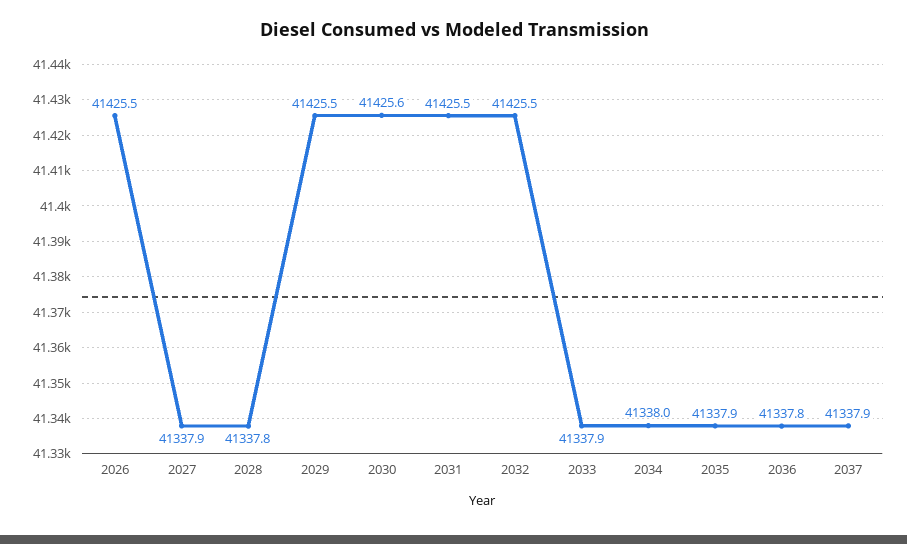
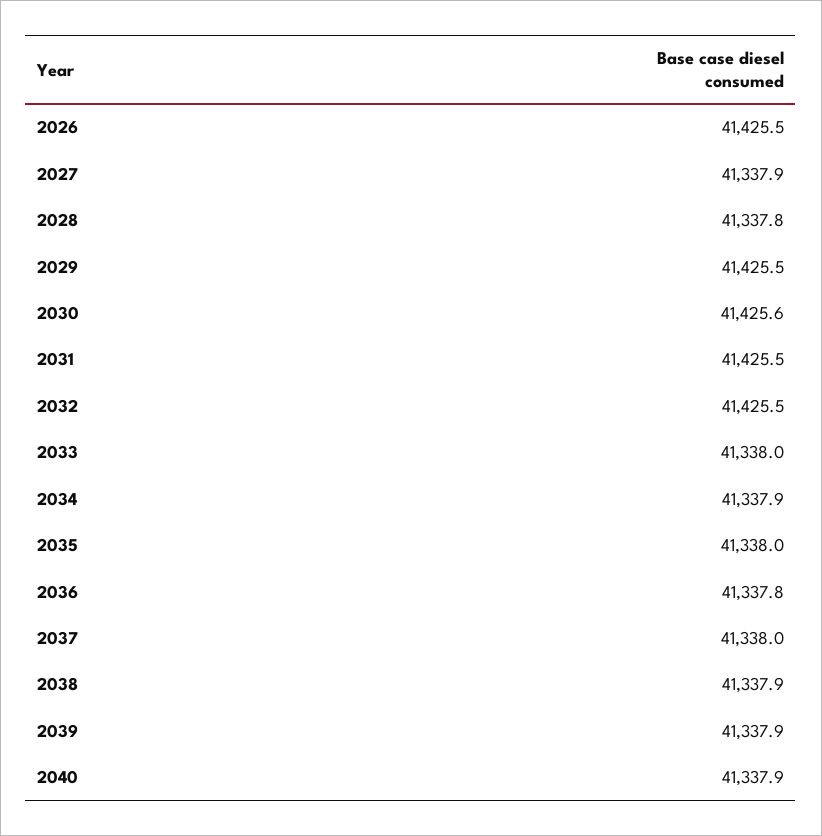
2033: 41337.9 -> 41338
2034: 41338 -> 41337.9
2035: 41337.9 -> 41338
2037: 41337.9 -> 41338
2038: none -> 41337.9
2039: none -> 41337.9
2040: none -> 41337.9

